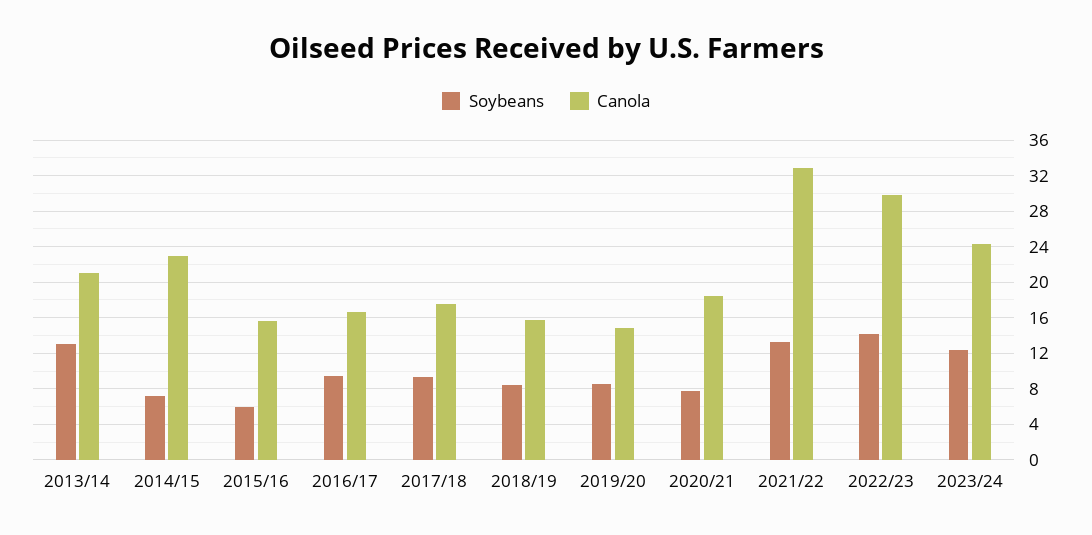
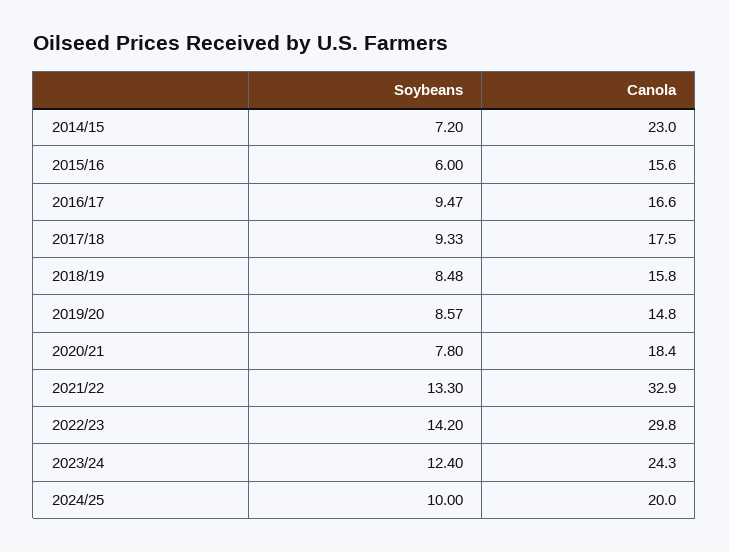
Soybeans, 2013/14: 13 -> none
Canola, 2013/14: 21 -> none
Soybeans, 2024/25: none -> 10
Canola, 2024/25: none -> 20

